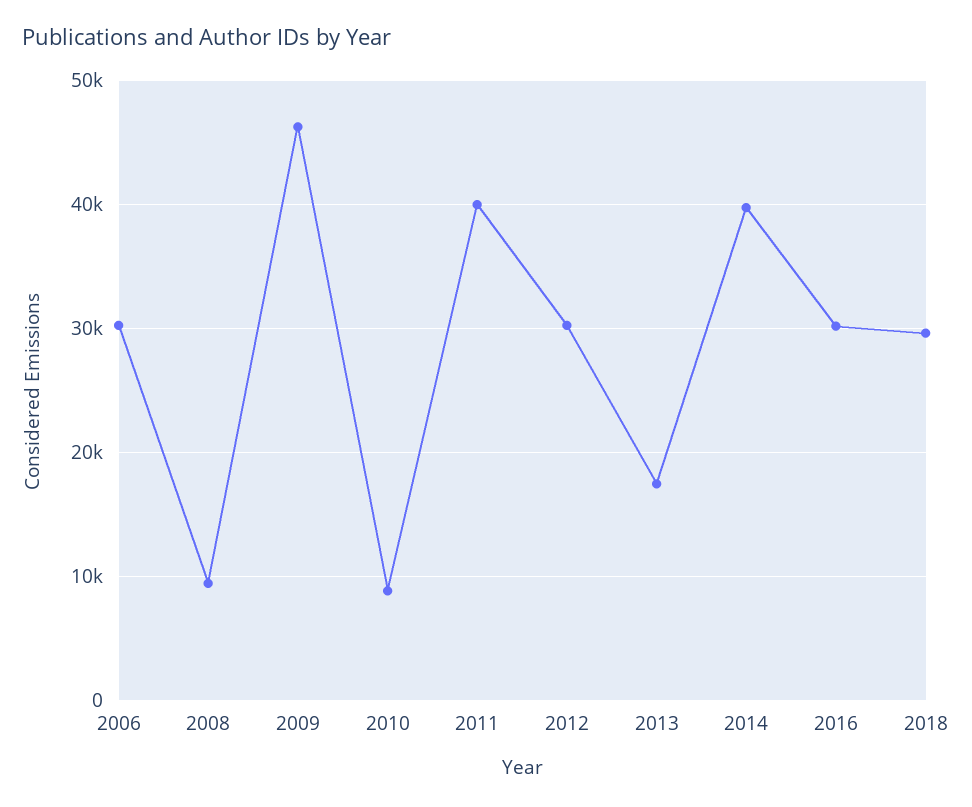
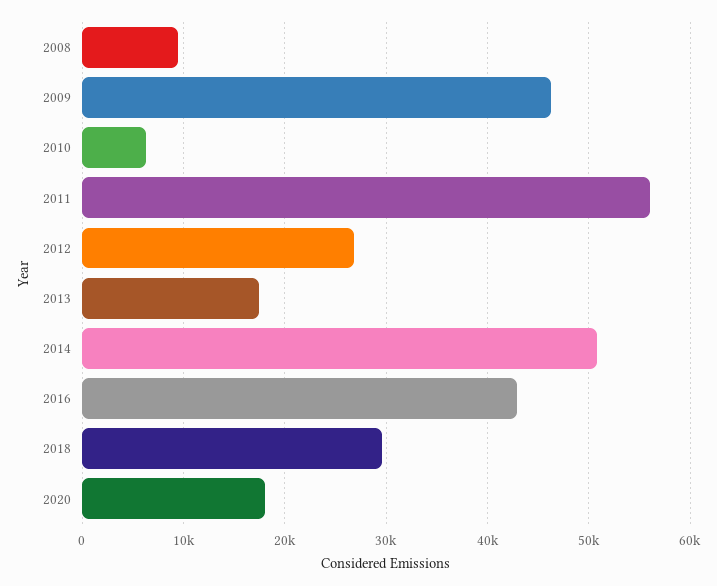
2006: 30000 -> none
2010: 9000 -> 6000
2011: 40000 -> 56000
2012: 30000 -> 27000
2014: 40000 -> 51000
2016: 30000 -> 43000
2020: none -> 18000

